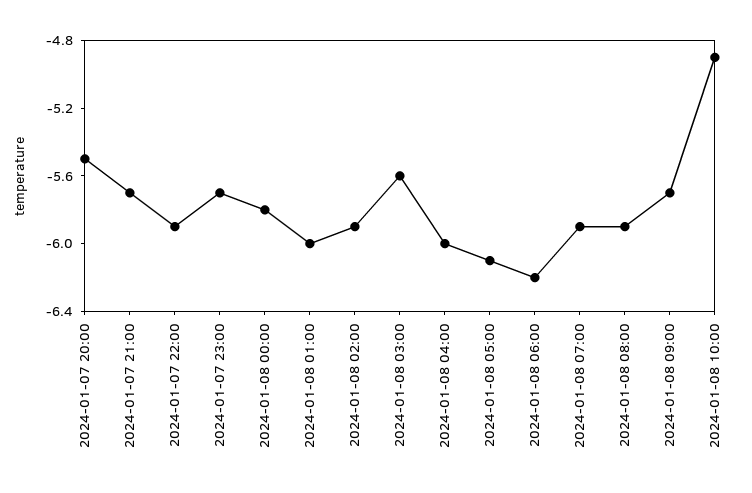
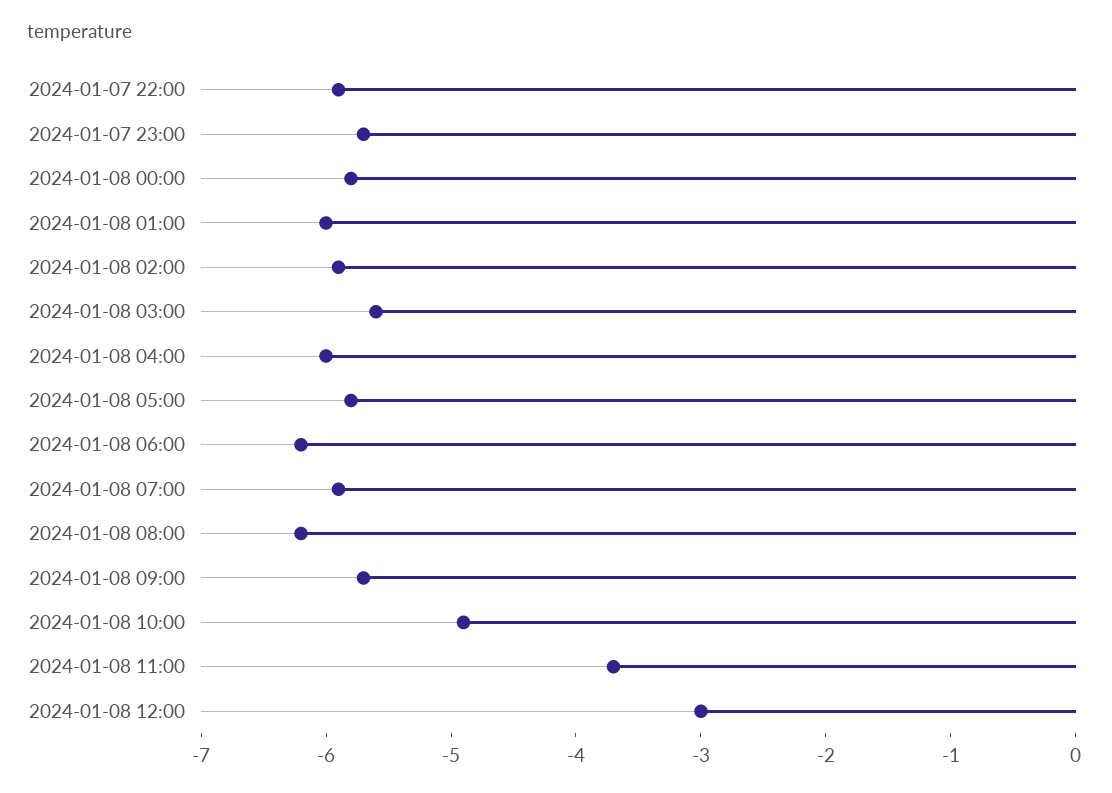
2024-01-07 20:00: -5.5 -> none
2024-01-07 21:00: -5.7 -> none
2024-01-08 05:00: -6.1 -> -5.8
2024-01-08 08:00: -5.9 -> -6.2
2024-01-08 11:00: none -> -3.7
2024-01-08 12:00: none -> -3

